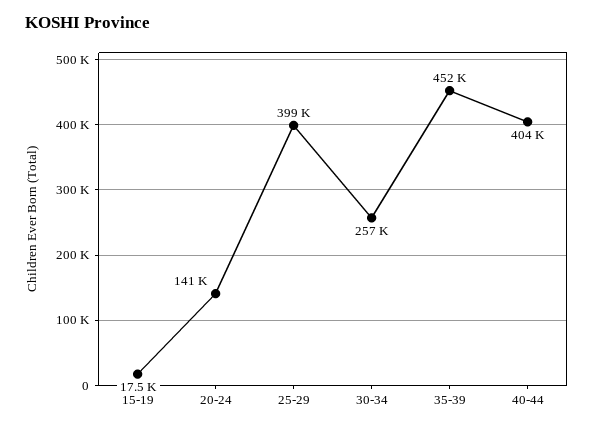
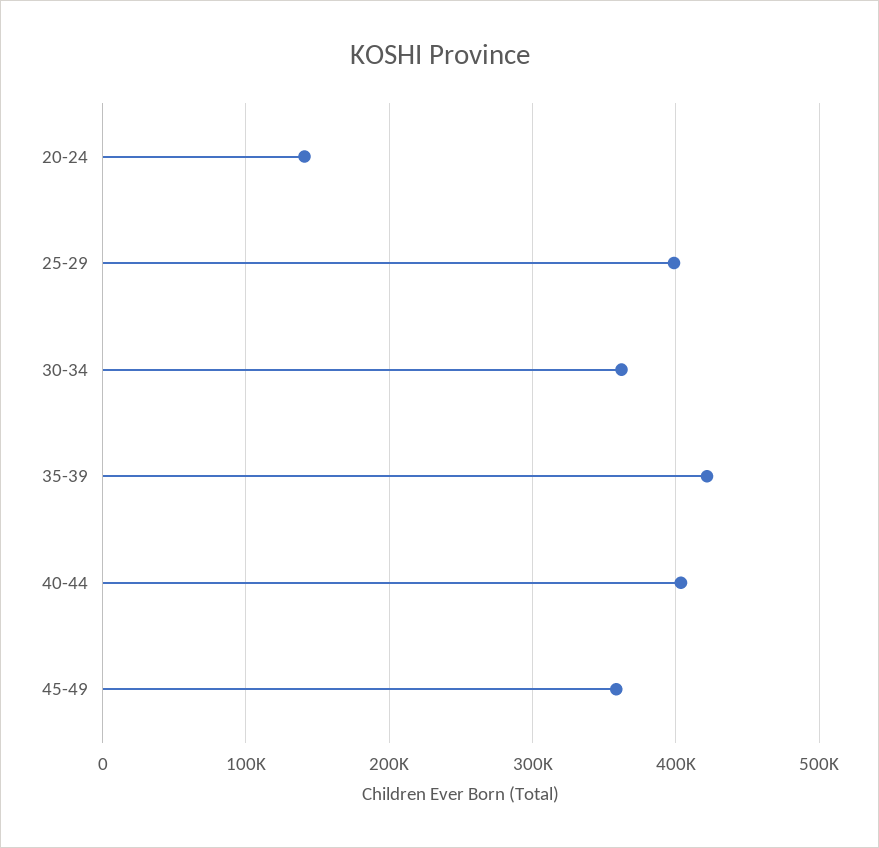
15-19: 17500 -> none
30-34: 257000 -> 360000
35-39: 452000 -> 420000
45-49: none -> 360000

